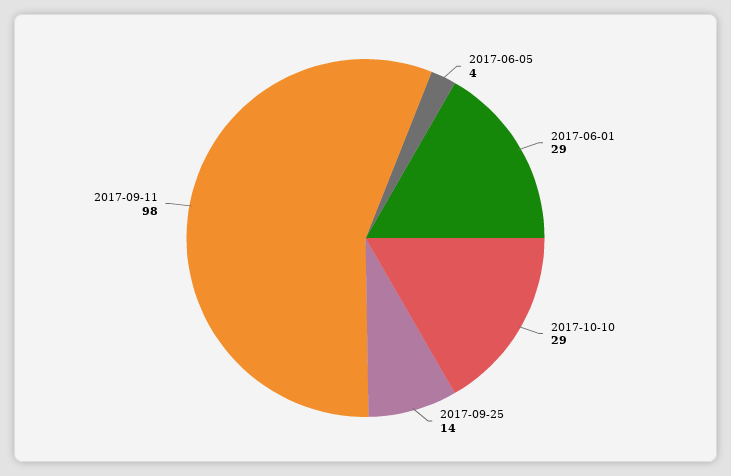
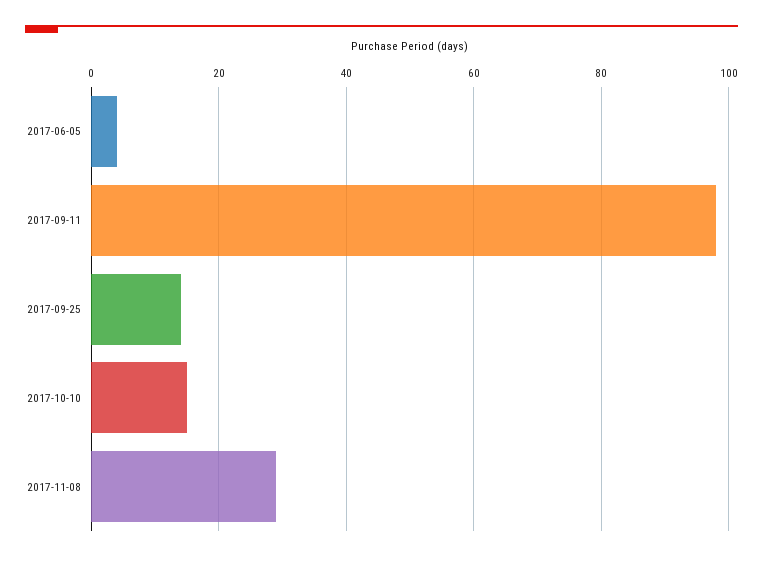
2017-06-01: 29 -> none
2017-10-10: 29 -> 15
2017-11-08: none -> 30

